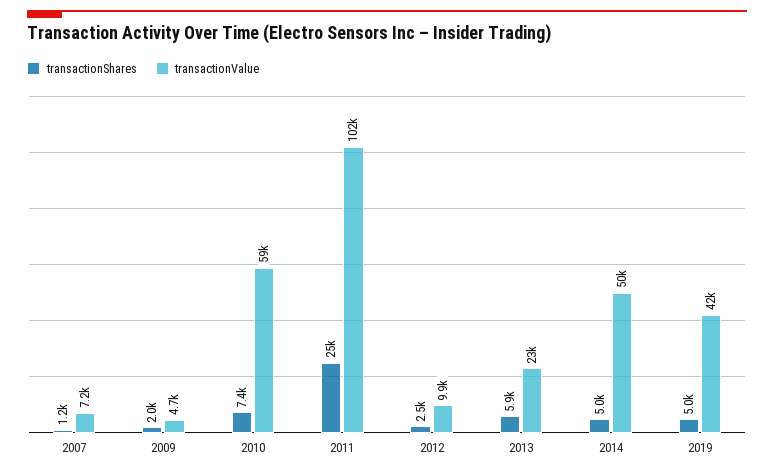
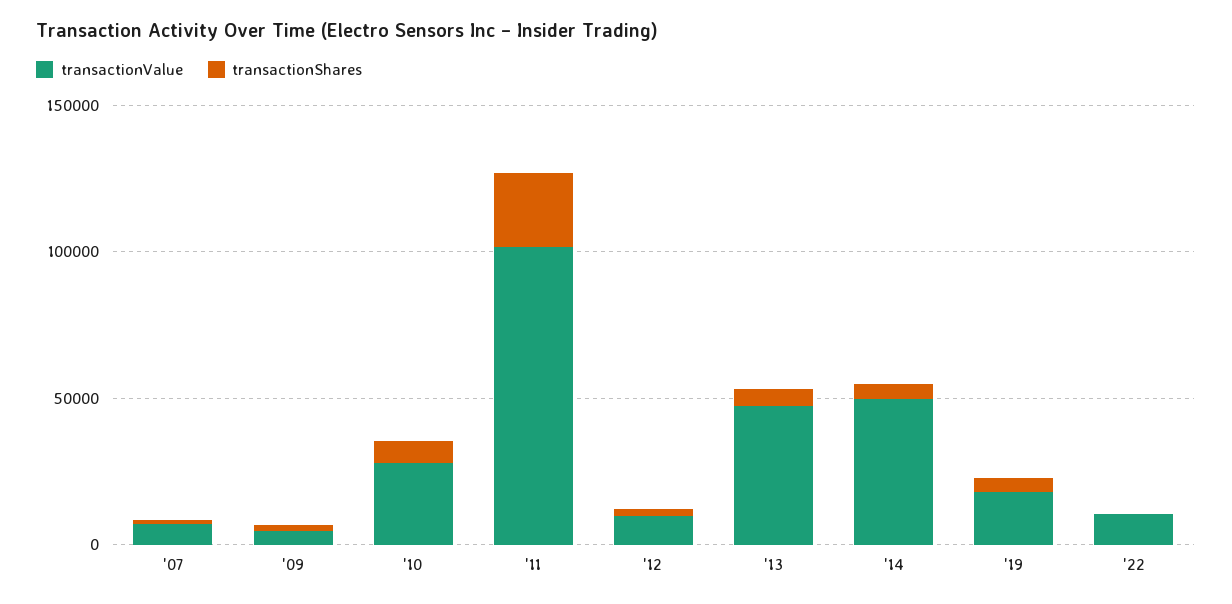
transactionValue, 2010: 59000 -> 30000
transactionValue, 2013: 23000 -> 50000
transactionValue, 2019: 42000 -> 20000
transactionValue, '22: none -> 10000
transactionShares, '22: none -> 0

